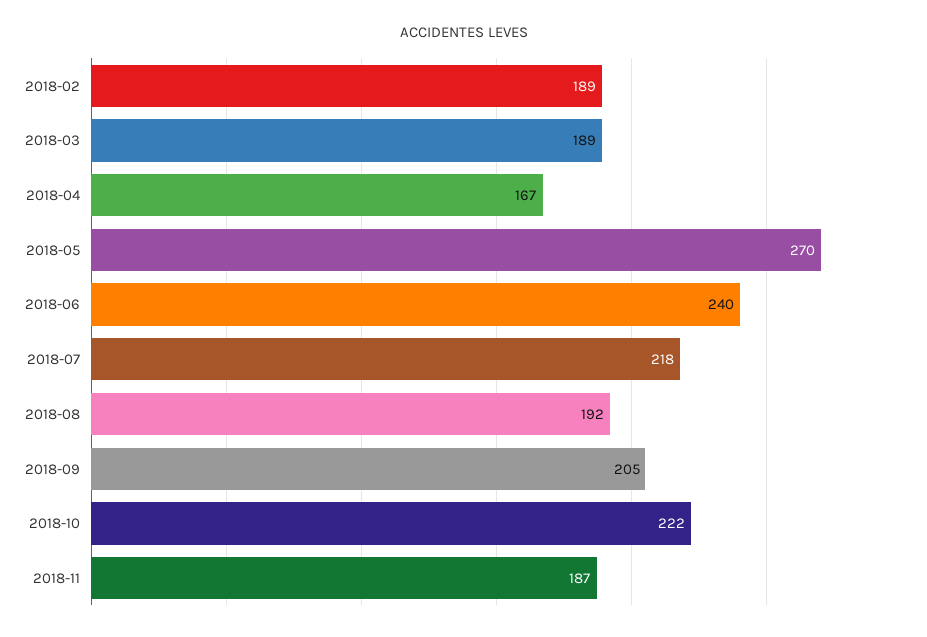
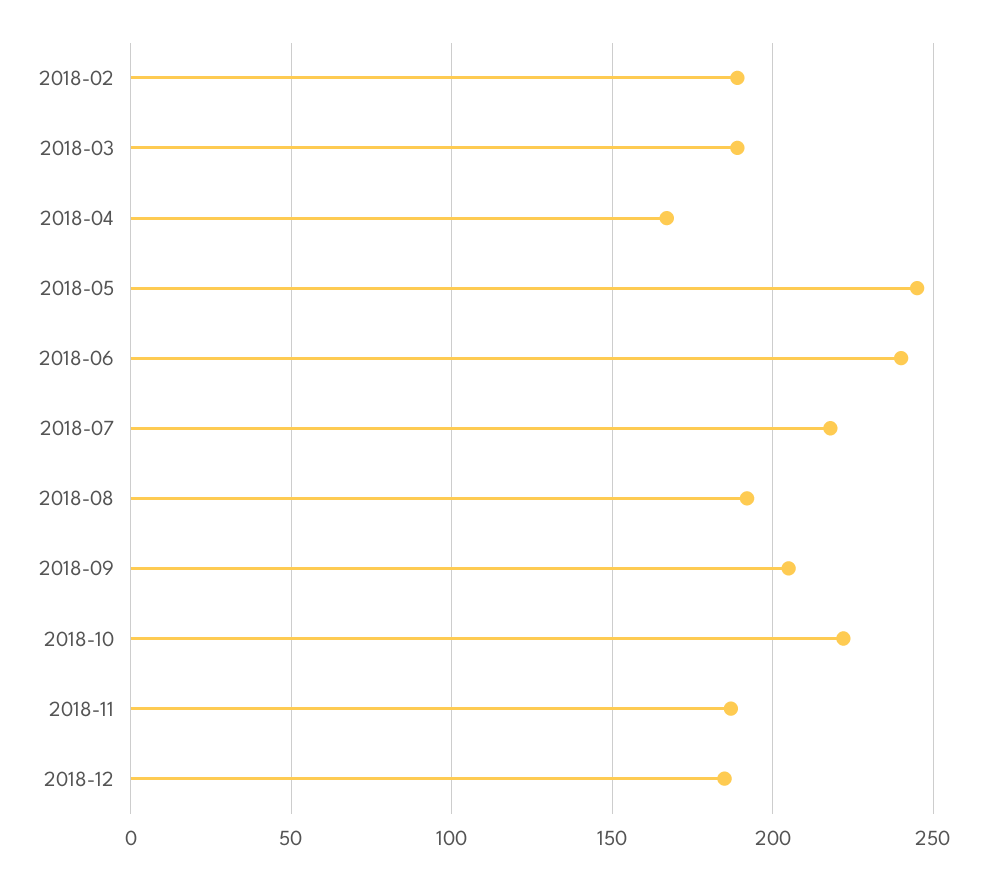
2018-05: 270 -> 245
2018-12: none -> 185

